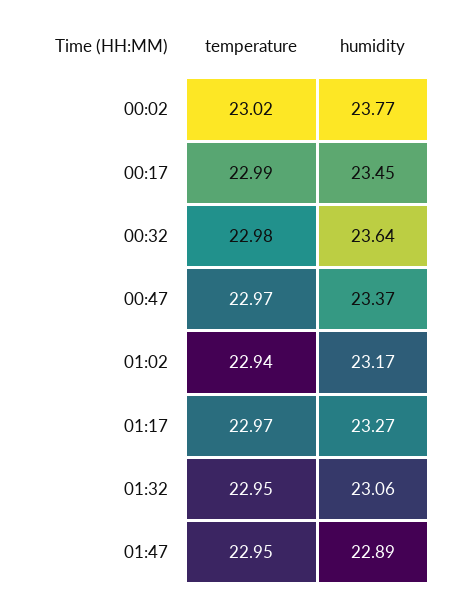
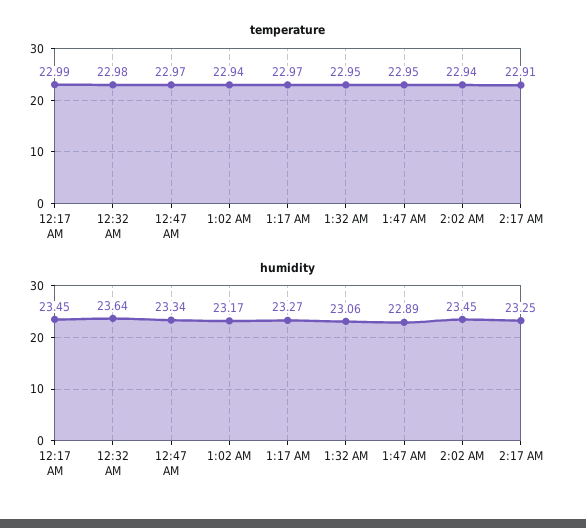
temperature, 00:02: 23.02 -> none
humidity, 00:02: 23.77 -> none
humidity, 00:47: 23.37 -> 23.34
temperature, 2:02 AM: none -> 22.94
temperature, 2:17 AM: none -> 22.91
humidity, 2:02 AM: none -> 23.45
humidity, 2:17 AM: none -> 23.25

